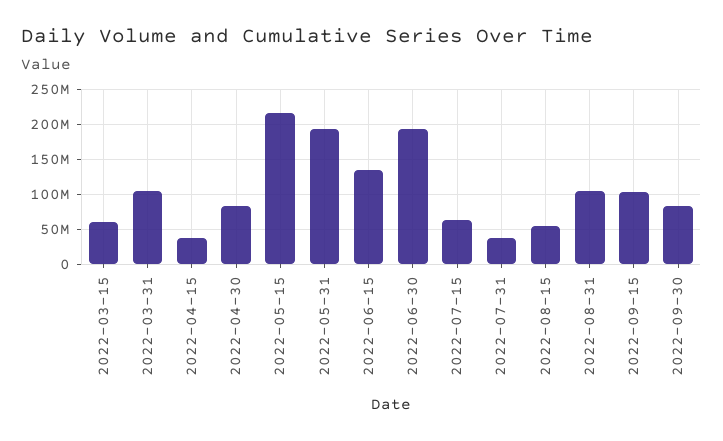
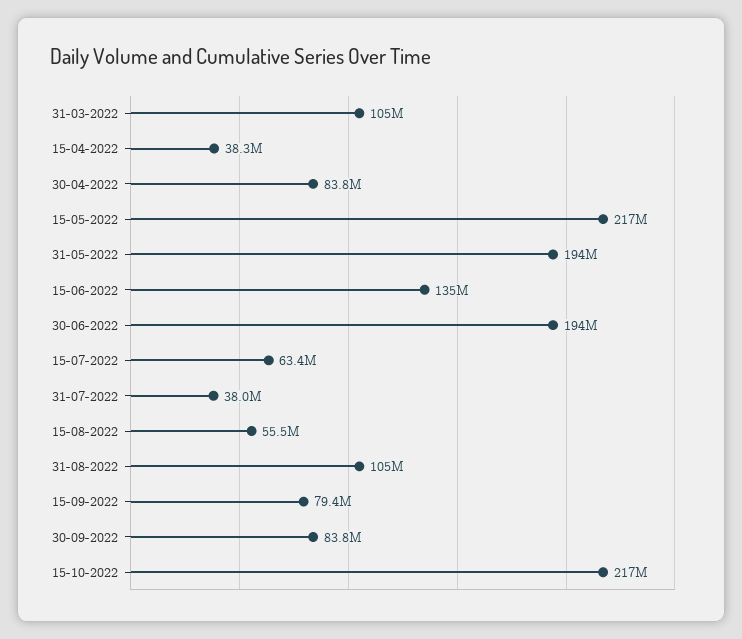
2022-03-15: 60000000 -> none
2022-09-15: 100000000 -> 79400000
15-10-2022: none -> 217000000

